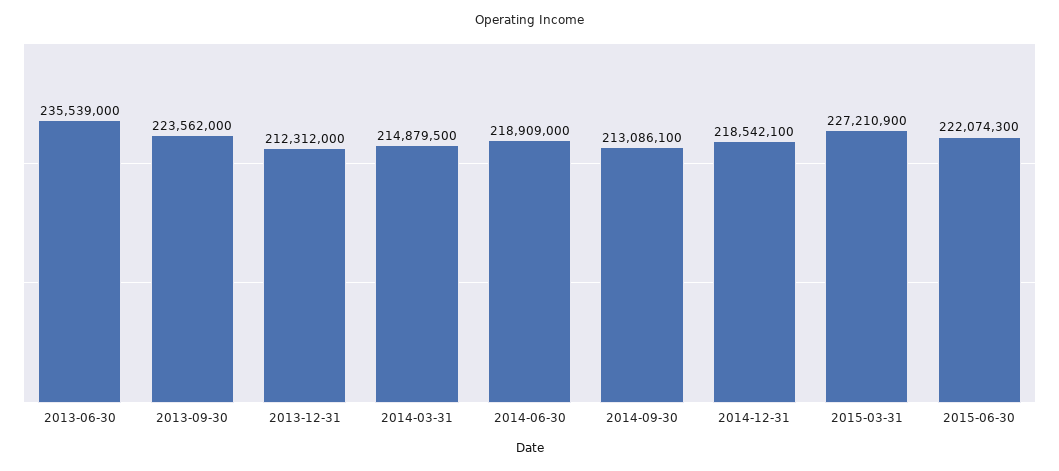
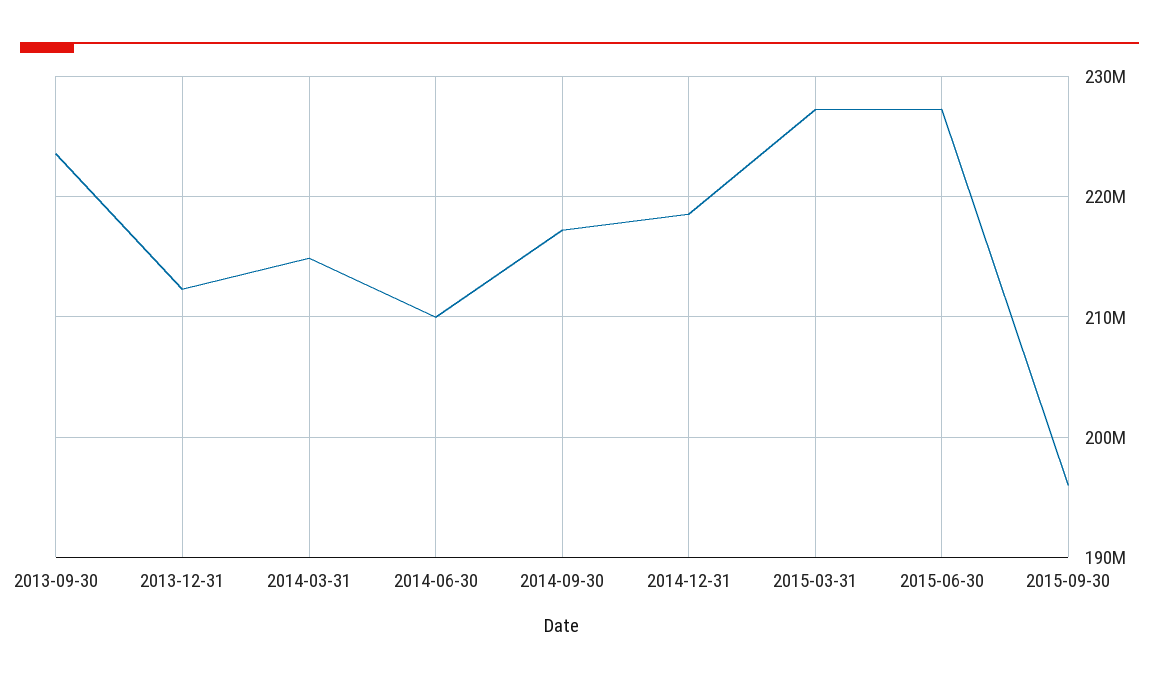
2013-06-30: 235539000 -> none
2014-06-30: 218909000 -> 210000000
2014-09-30: 213086100 -> 217000000
2015-06-30: 222074300 -> 227000000
2015-09-30: none -> 196000000

